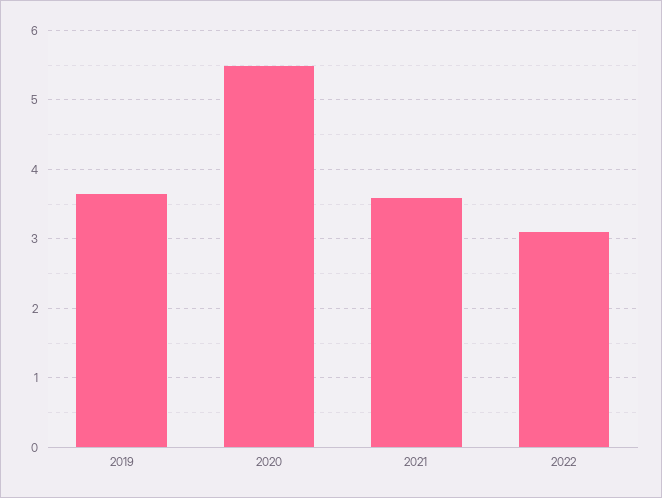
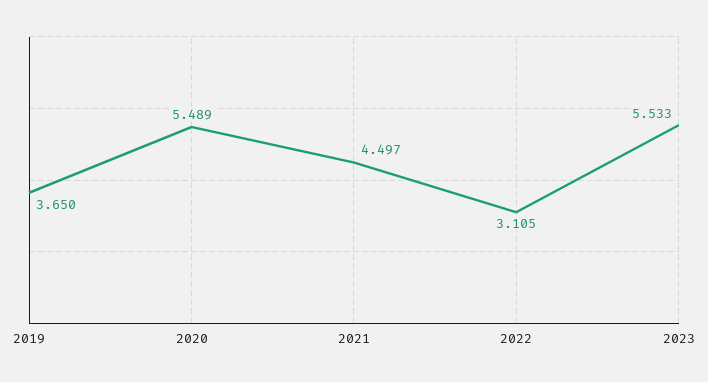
2021: 3.6 -> 4.497
2023: none -> 5.533

